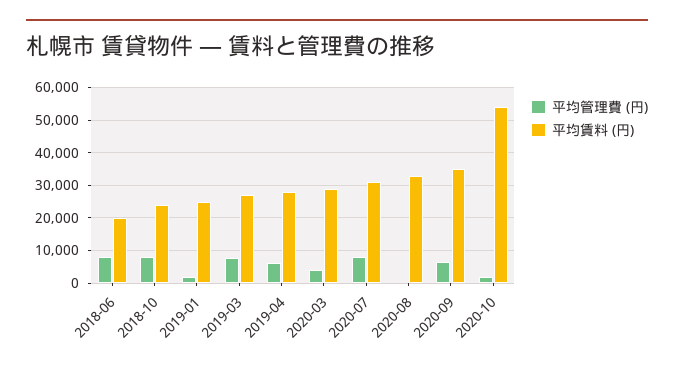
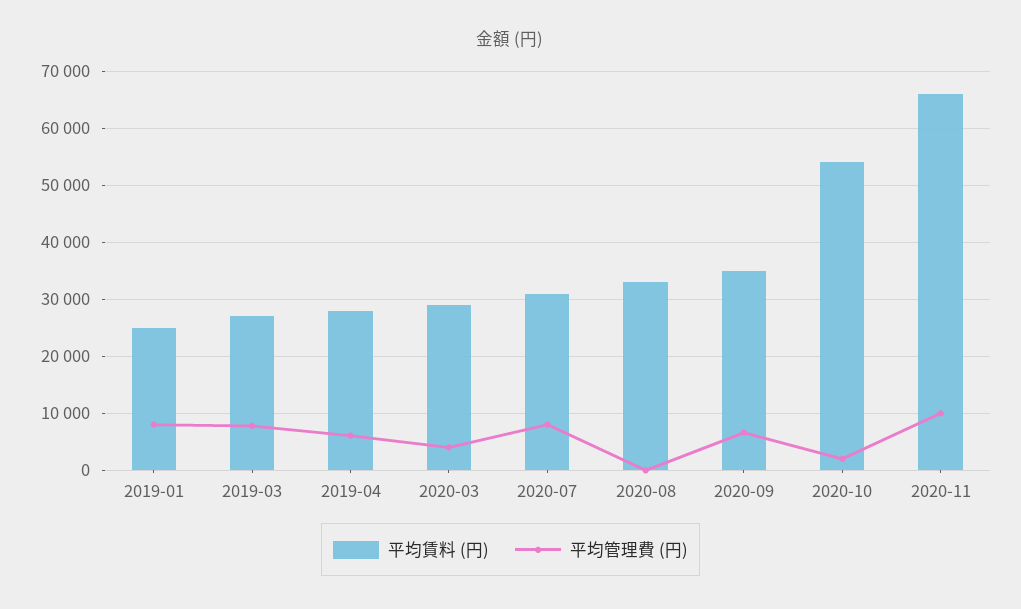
平均管理費 (円), 2018-06: 8000 -> none
平均賃料 (円), 2018-06: 20000 -> none
平均管理費 (円), 2018-10: 8000 -> none
平均賃料 (円), 2018-10: 24000 -> none
平均管理費 (円), 2019-01: 2000 -> 8000
平均賃料 (円), 2020-11: none -> 66000
平均管理費 (円), 2020-11: none -> 10000

